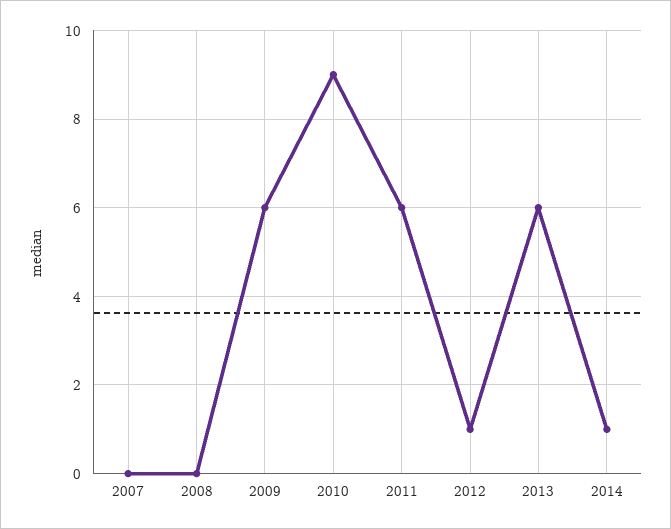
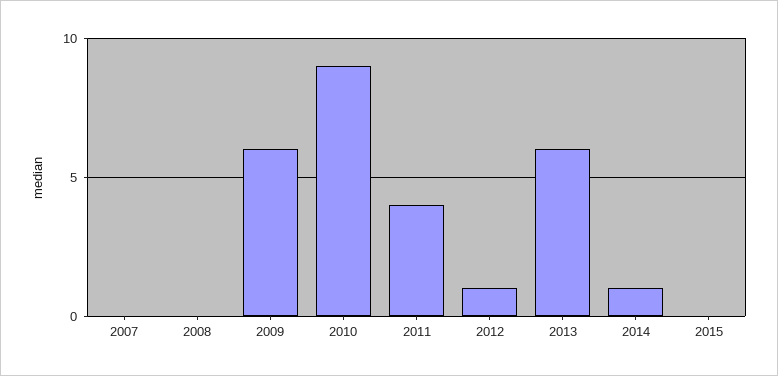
2011: 6 -> 4
2015: none -> 0

